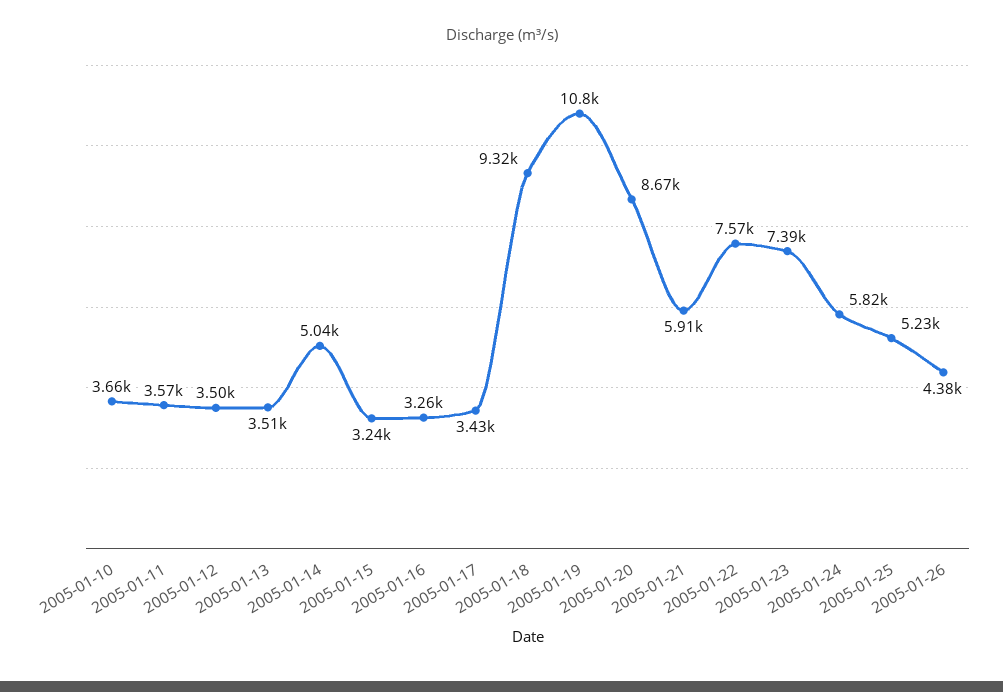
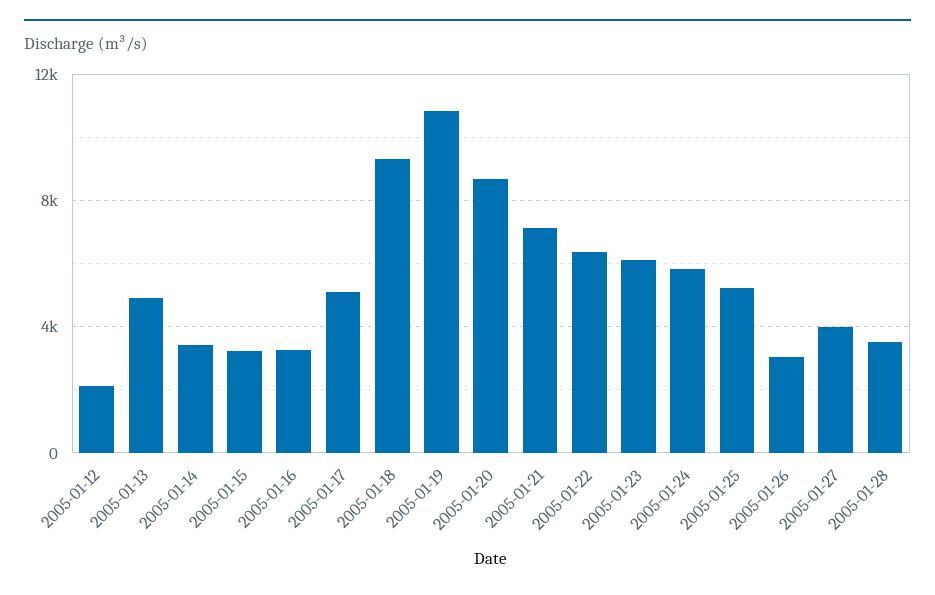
2005-01-10: 3660 -> none
2005-01-11: 3570 -> none
2005-01-12: 3500 -> 2000
2005-01-13: 3510 -> 5000
2005-01-14: 5040 -> 3500
2005-01-17: 3430 -> 5000
2005-01-21: 5910 -> 7000
2005-01-22: 7570 -> 6500
2005-01-23: 7390 -> 6000
2005-01-26: 4380 -> 3000
2005-01-27: none -> 4000
2005-01-28: none -> 3500

